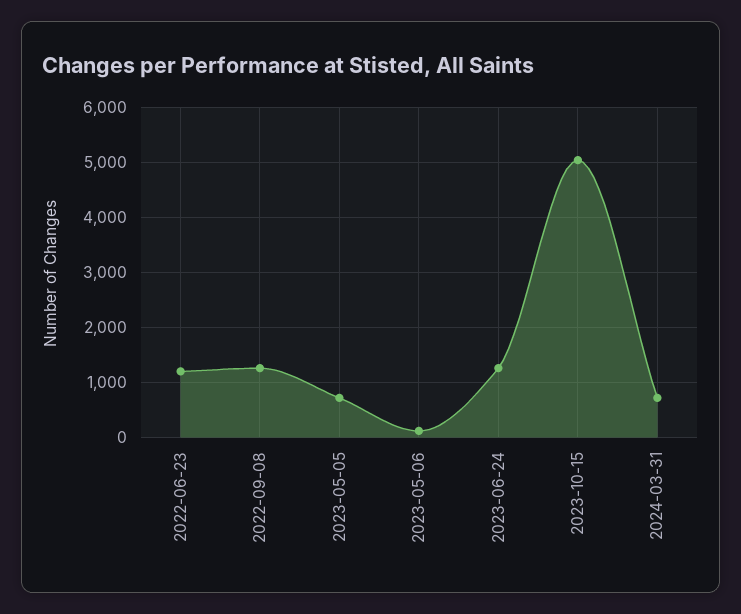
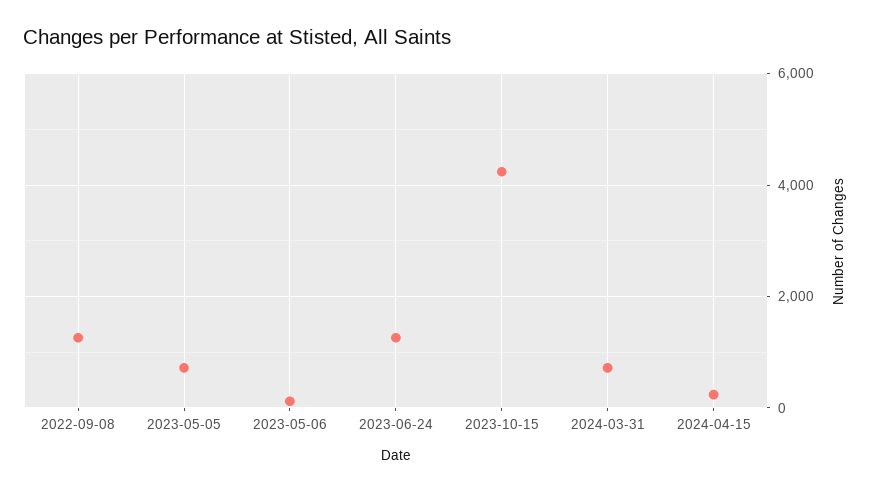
2022-06-23: 1200 -> none
2023-10-15: 5000 -> 4200
2024-04-15: none -> 200

